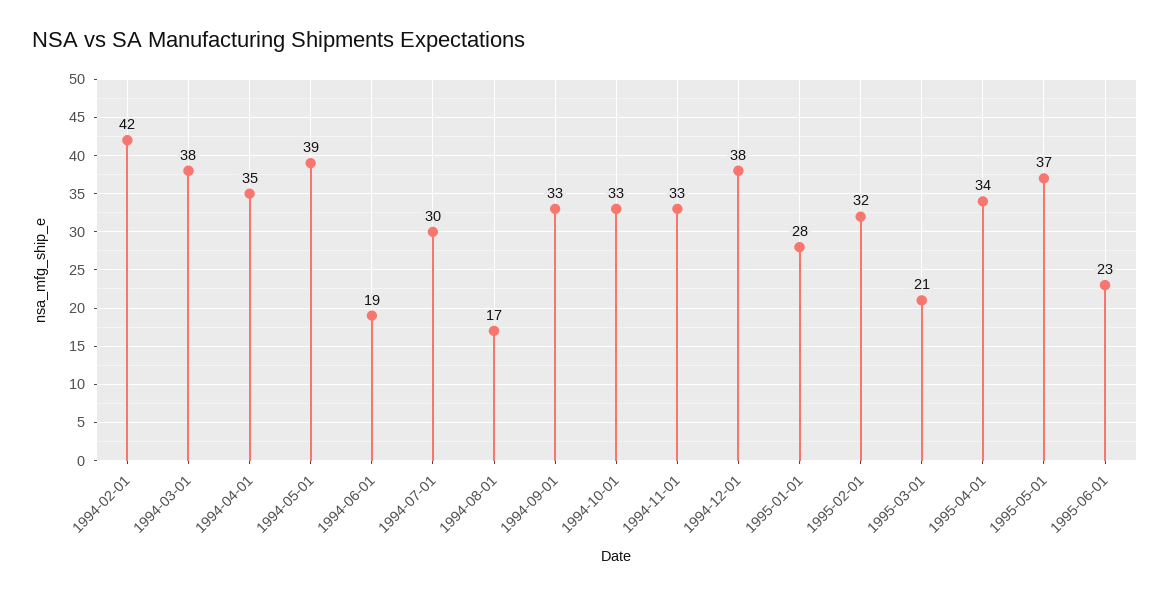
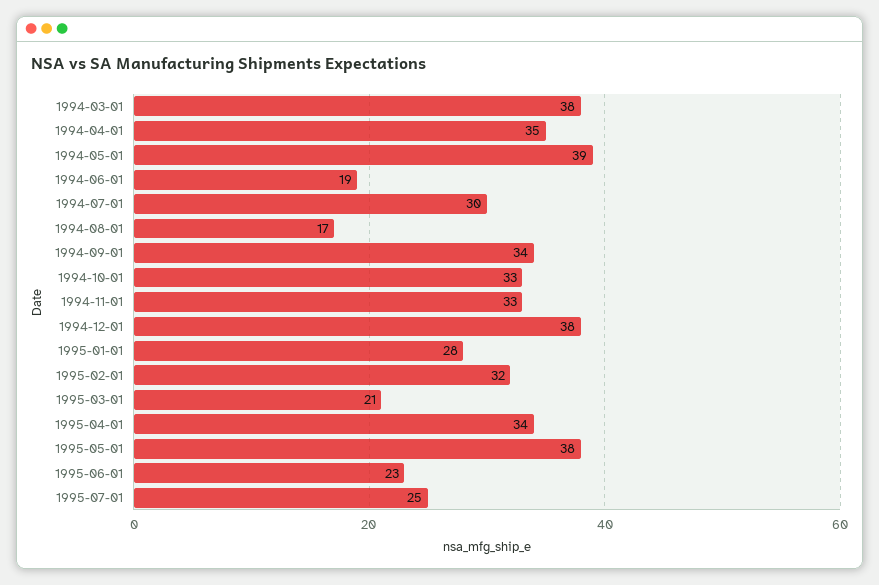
1994-02-01: 42 -> none
1994-09-01: 33 -> 34
1995-05-01: 37 -> 38
1995-07-01: none -> 25

